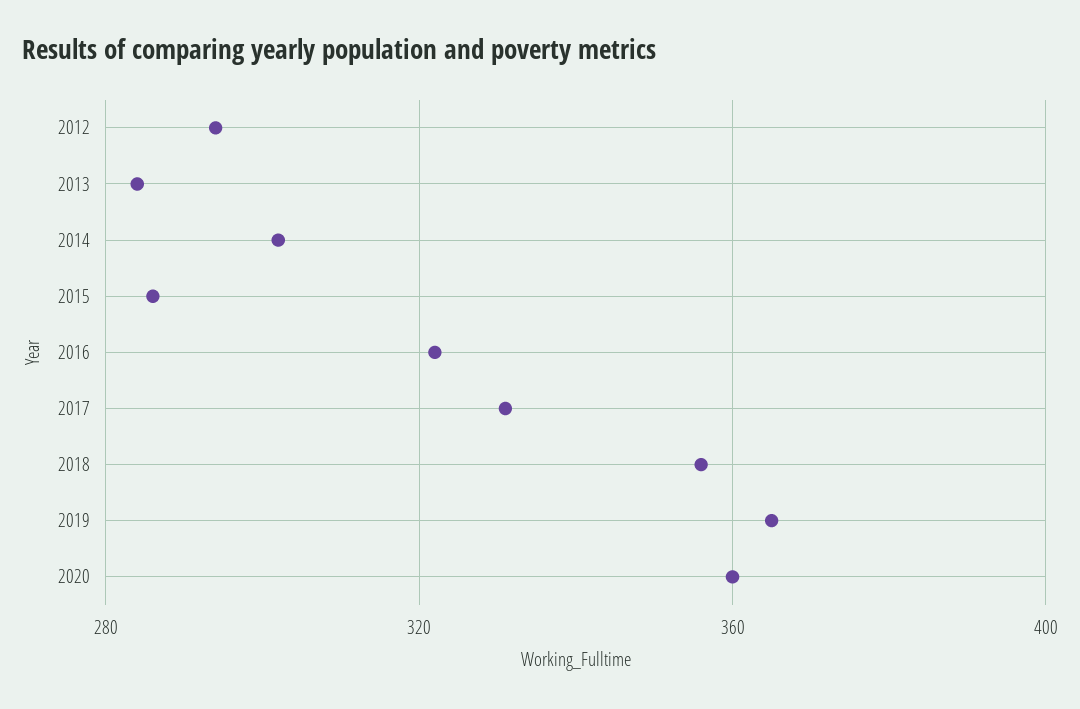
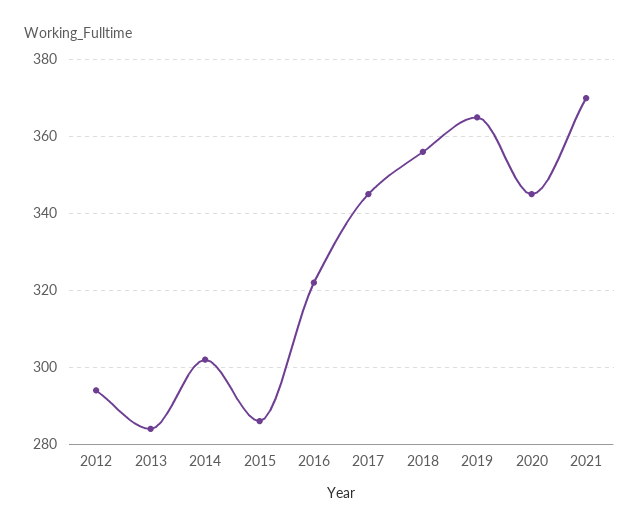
2017: 330 -> 345
2020: 360 -> 345
2021: none -> 370

